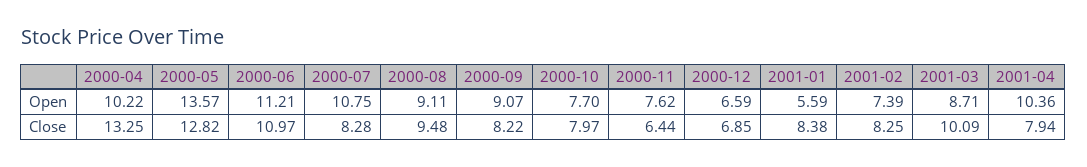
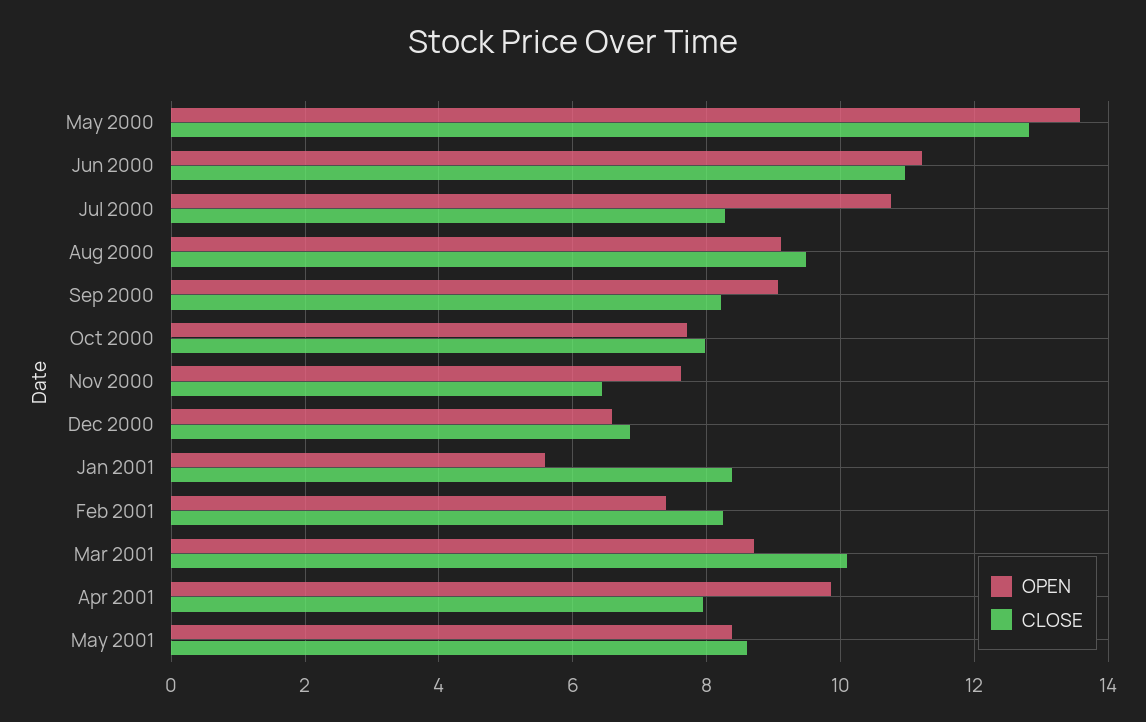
Open, 2000-04: 10.22 -> none
Open, 2001-04: 10.36 -> 9.8
Close, 2000-04: 13.25 -> none
Open, May 2001: none -> 8.4
Close, May 2001: none -> 8.6

